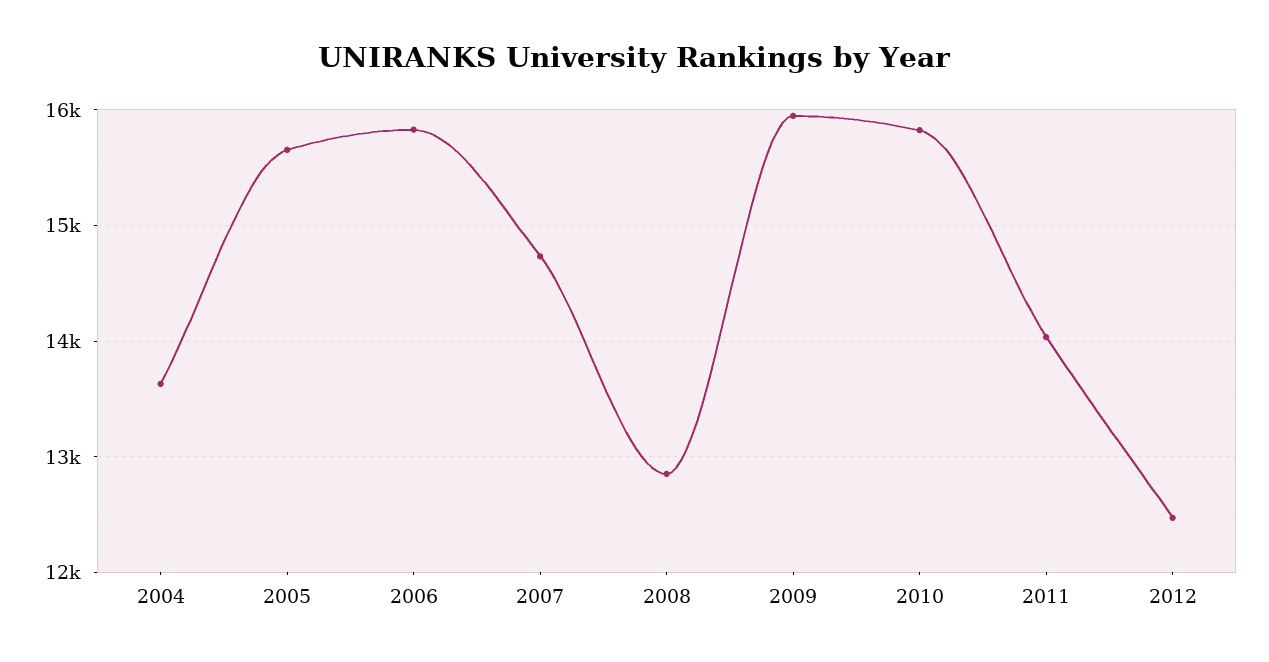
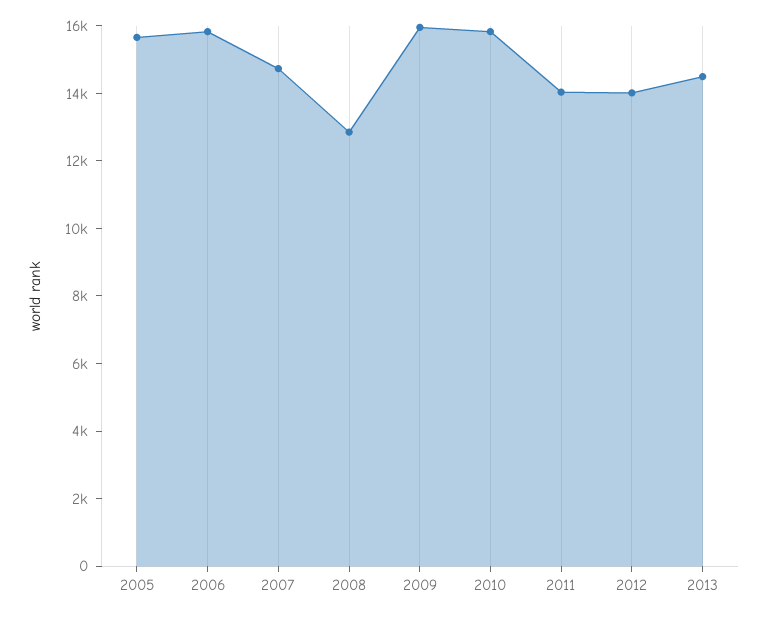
2004: 13600 -> none
2012: 12500 -> 14000
2013: none -> 14500

